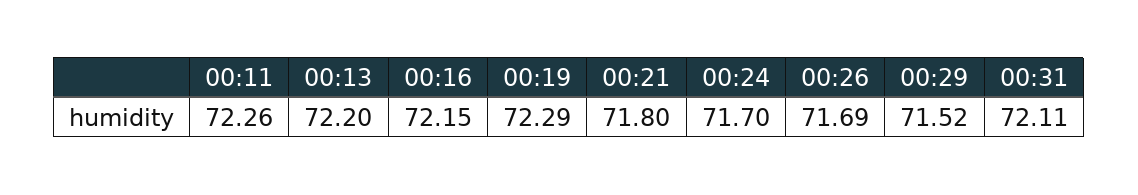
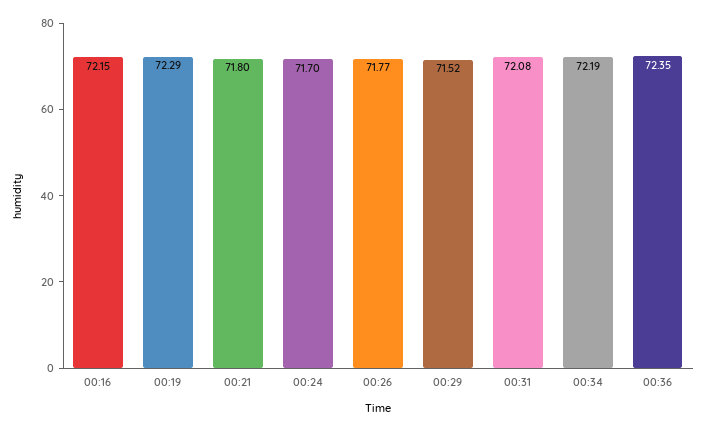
00:11: 72.26 -> none
00:13: 72.2 -> none
00:26: 71.69 -> 71.77
00:31: 72.11 -> 72.08
00:34: none -> 72.19
00:36: none -> 72.35

